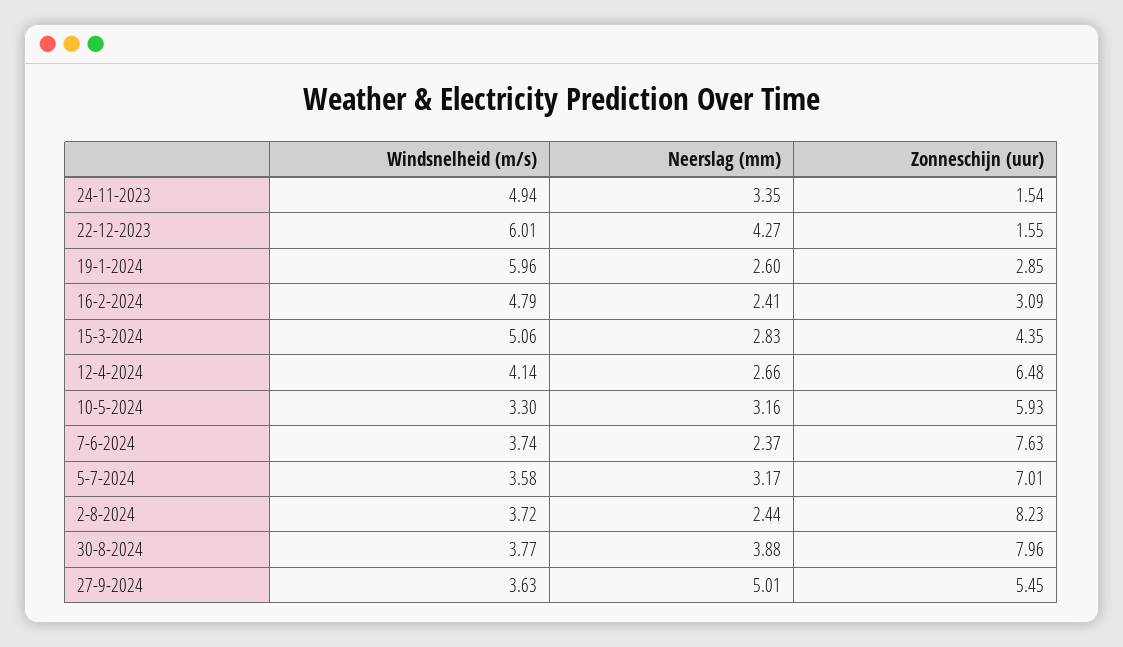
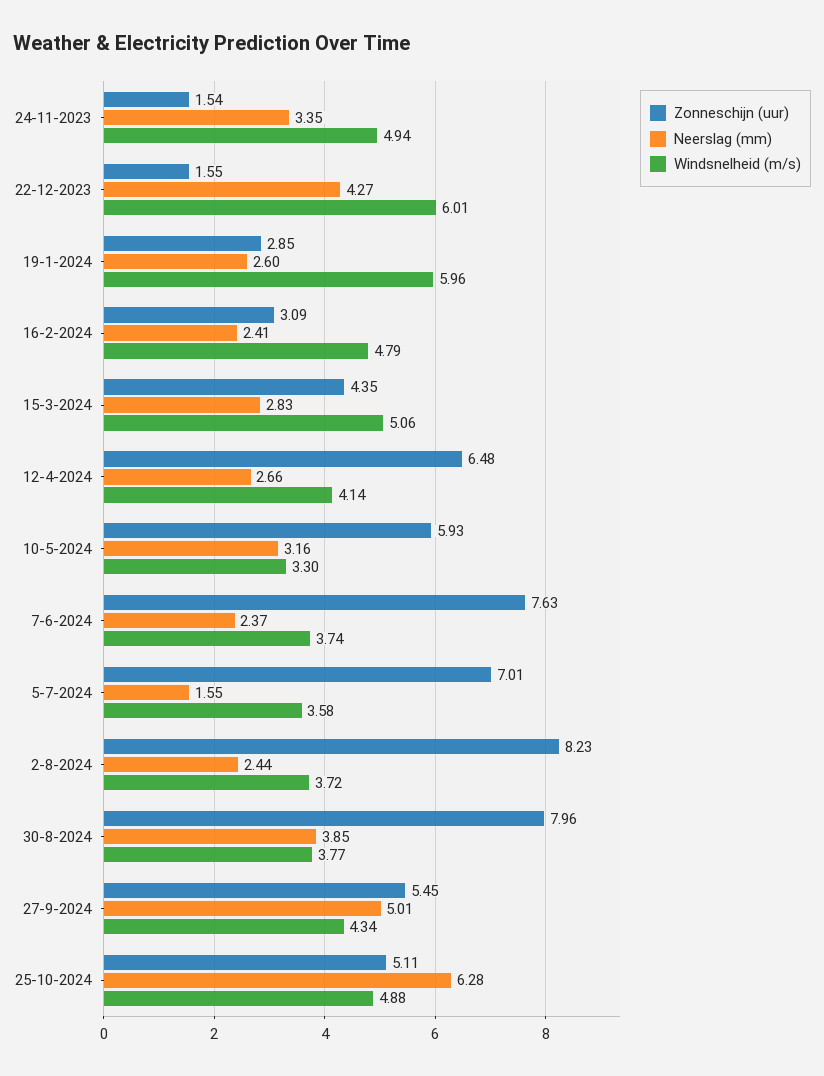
Neerslag (mm), 5-7-2024: 3.17 -> 1.55
Neerslag (mm), 30-8-2024: 3.88 -> 3.85
Windsnelheid (m/s), 27-9-2024: 3.63 -> 4.34
Zonneschijn (uur), 25-10-2024: none -> 5.11
Neerslag (mm), 25-10-2024: none -> 6.28
Windsnelheid (m/s), 25-10-2024: none -> 4.88

